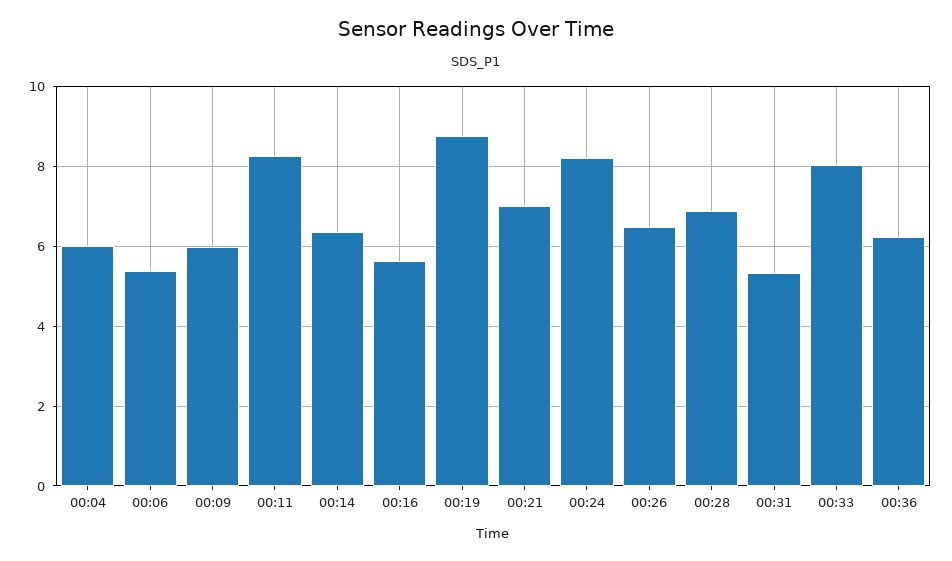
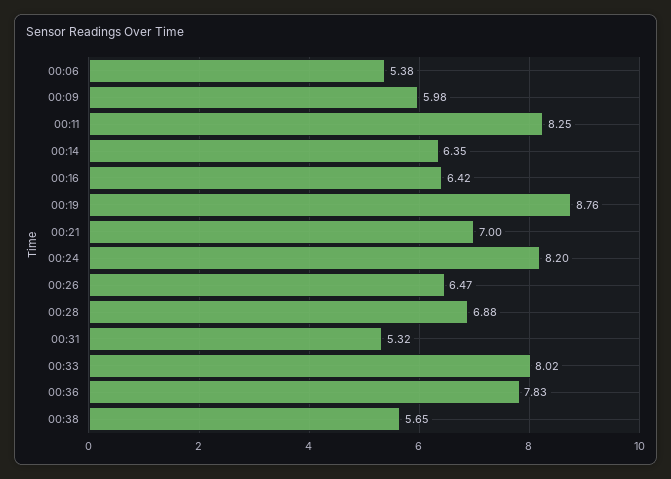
00:04: 6 -> none
00:16: 5.6 -> 6.42
00:36: 6.2 -> 7.83
00:38: none -> 5.65

